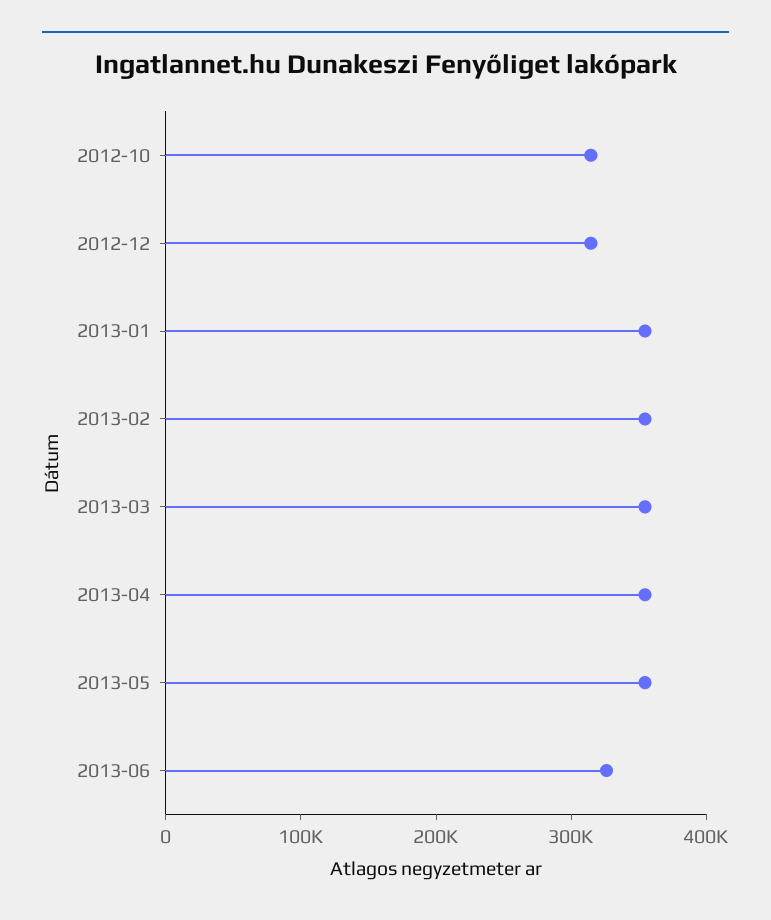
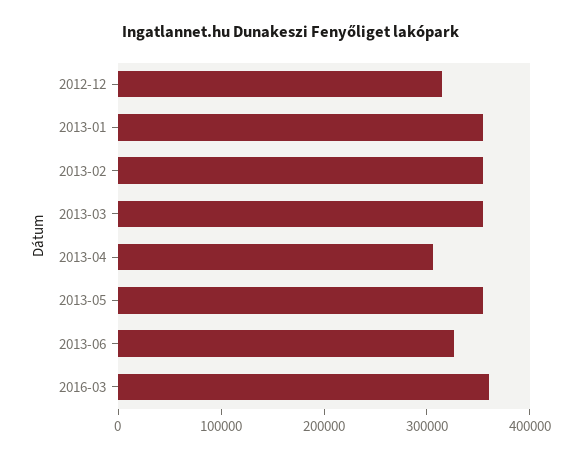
2012-10: 320000 -> none
2013-04: 360000 -> 300000
2016-03: none -> 360000

